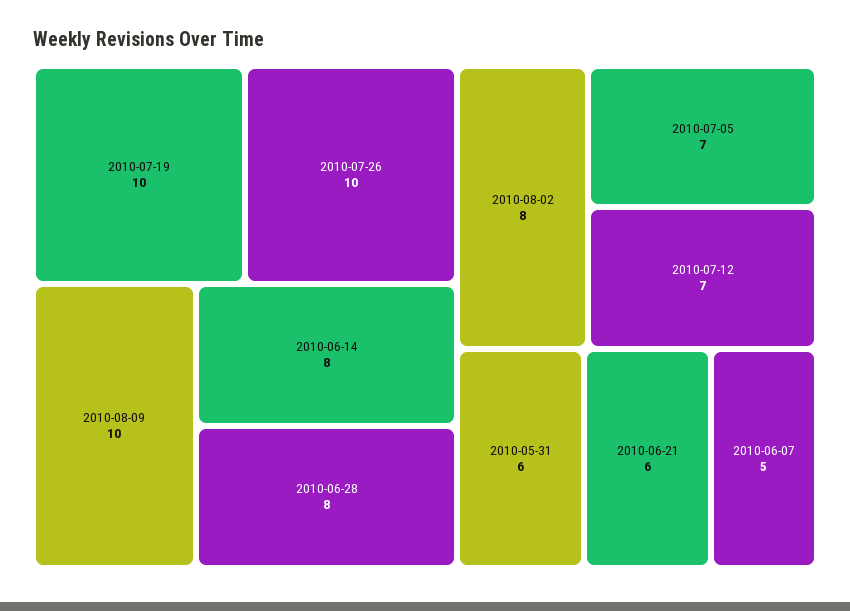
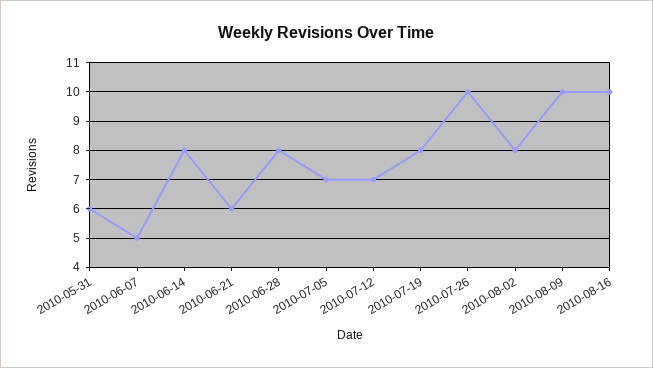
2010-07-19: 10 -> 8
2010-08-16: none -> 10

